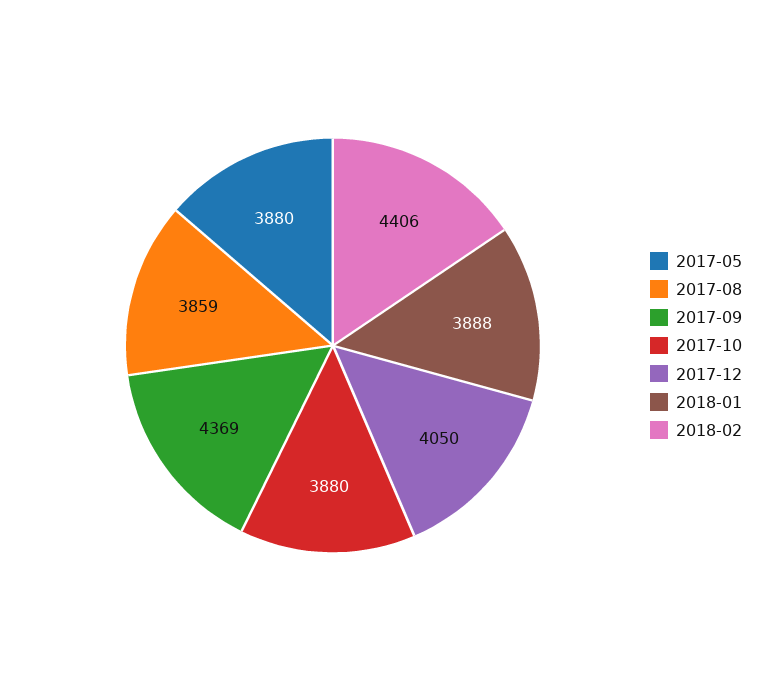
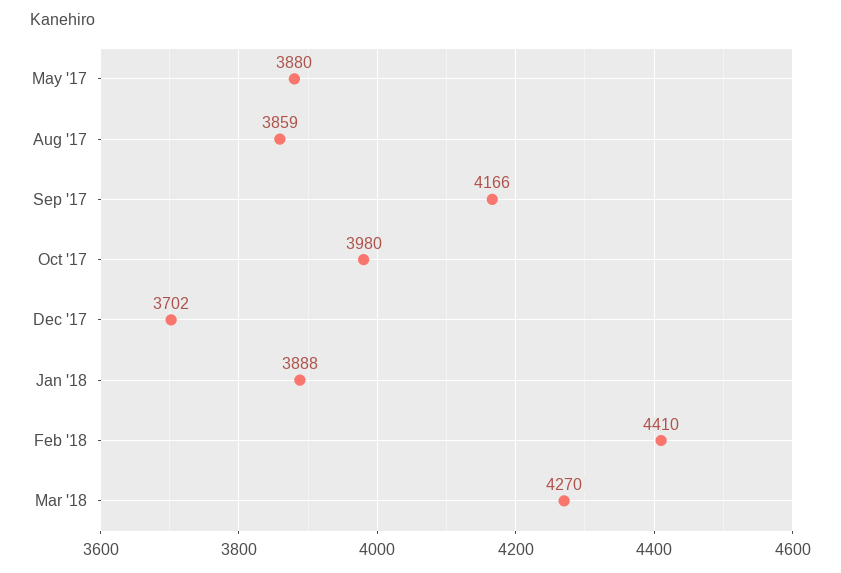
2017-09: 4369 -> 4166
2017-10: 3880 -> 3980
2017-12: 4050 -> 3702
2018-02: 4406 -> 4410
Mar '18: none -> 4270

